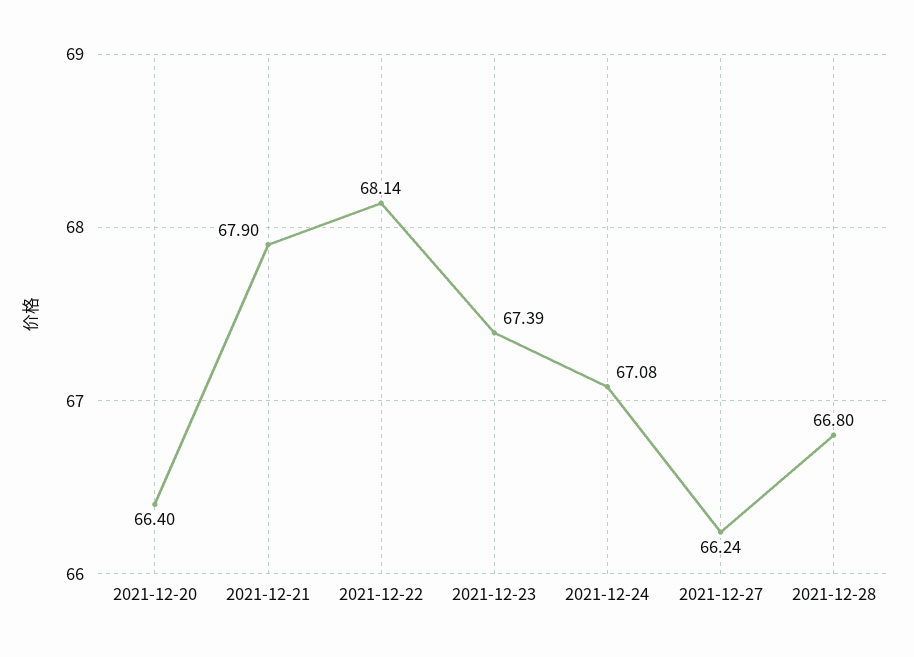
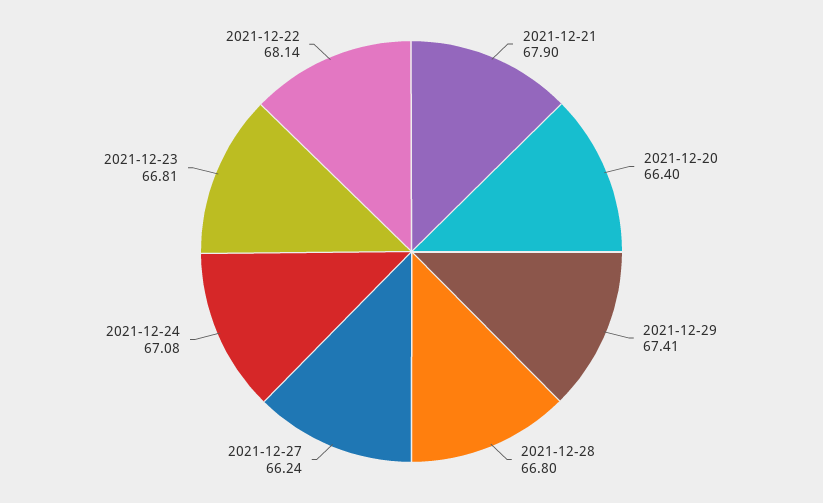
2021-12-23: 67.39 -> 66.81
2021-12-29: none -> 67.41

